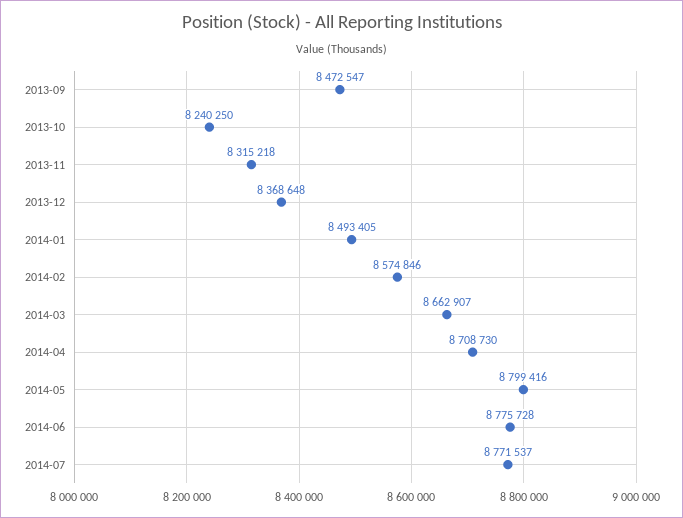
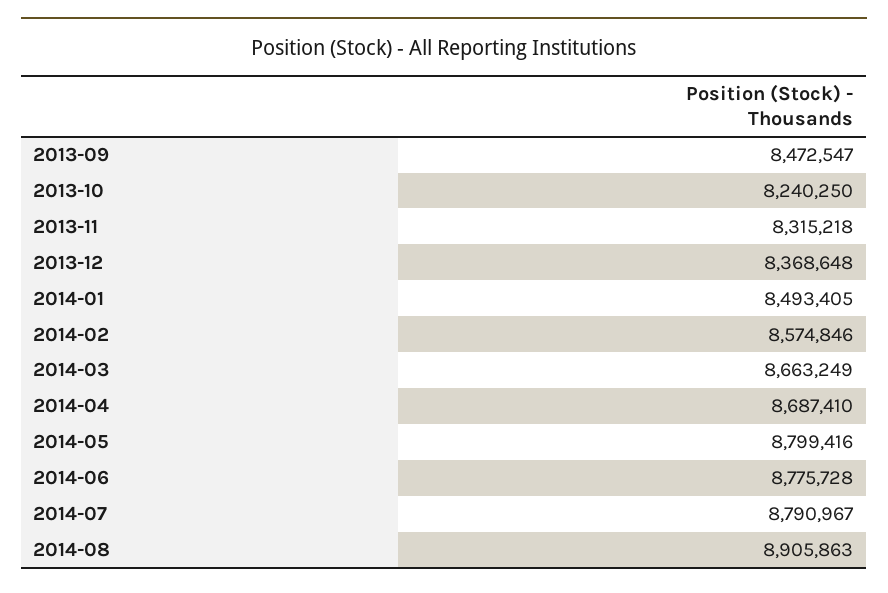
2014-03: 8662907 -> 8663249
2014-04: 8708730 -> 8687410
2014-07: 8771537 -> 8790967
2014-08: none -> 8905863

